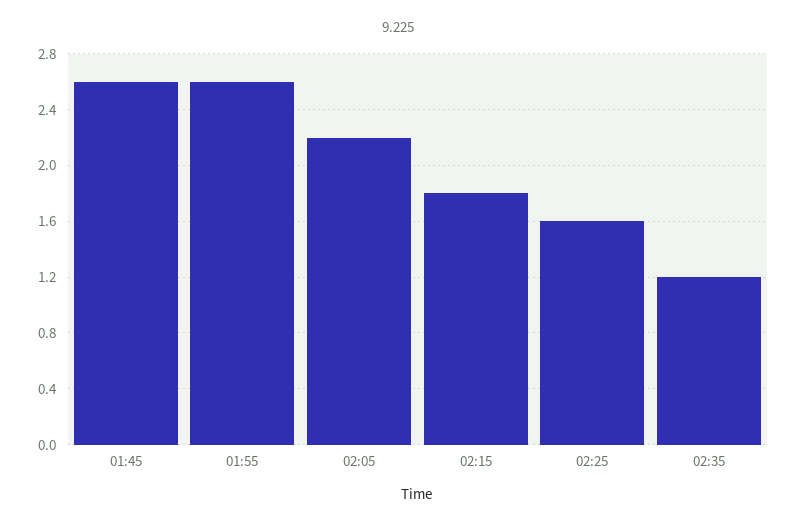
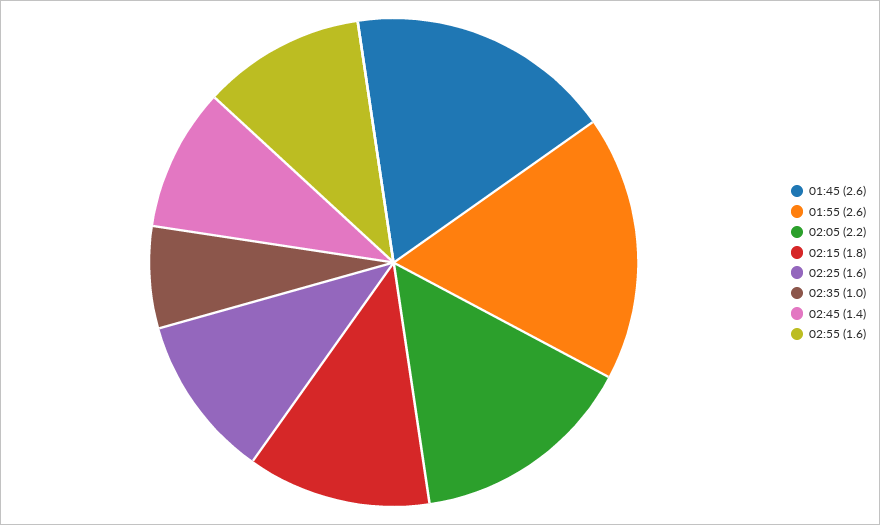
02:35: 1.2 -> 1
02:45: none -> 1.4
02:55: none -> 1.6

